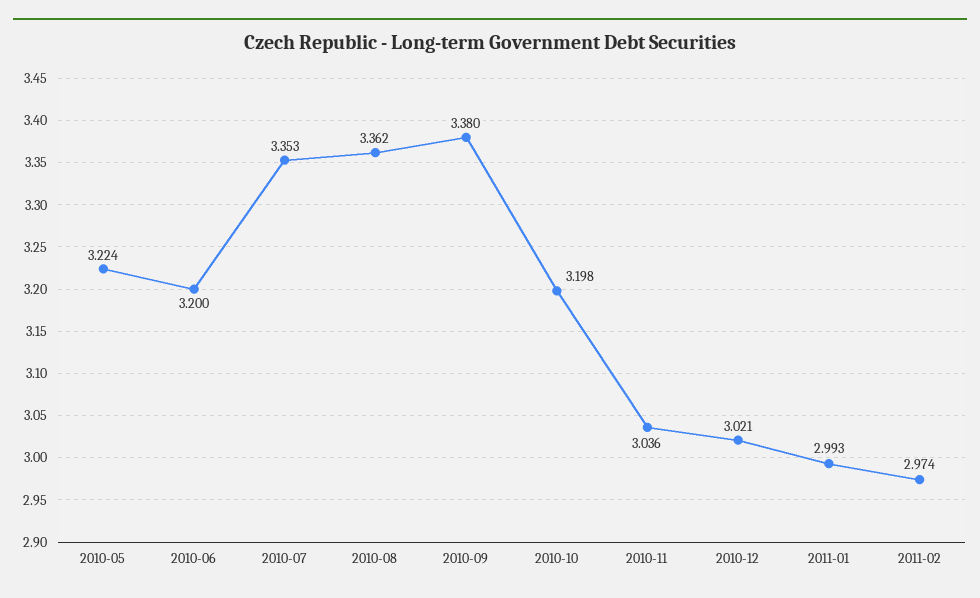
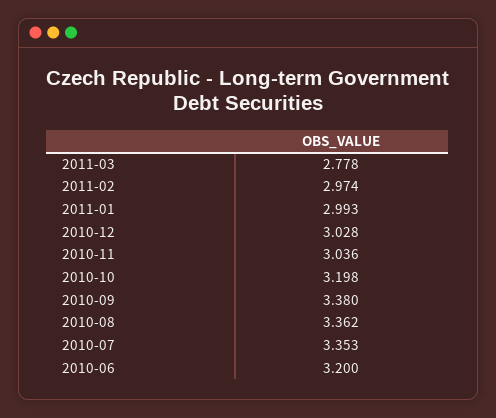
2010-05: 3.224 -> none
2010-12: 3.021 -> 3.028
2011-03: none -> 2.778

